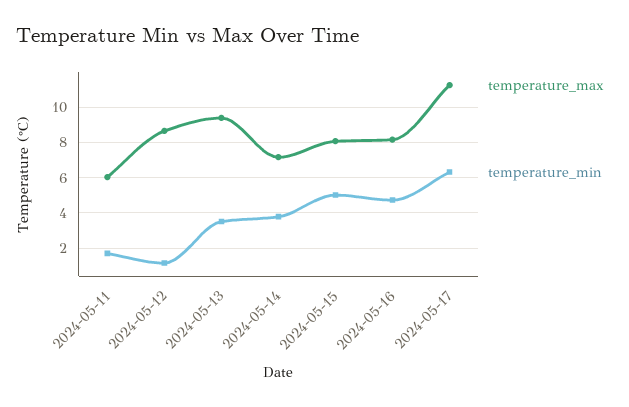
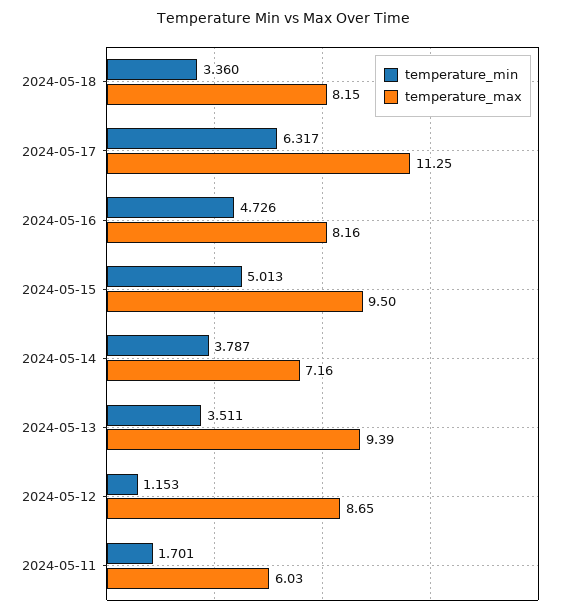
temperature_max, 2024-05-15: 8 -> 9.5
temperature_min, 2024-05-18: none -> 3.36
temperature_max, 2024-05-18: none -> 8.15

